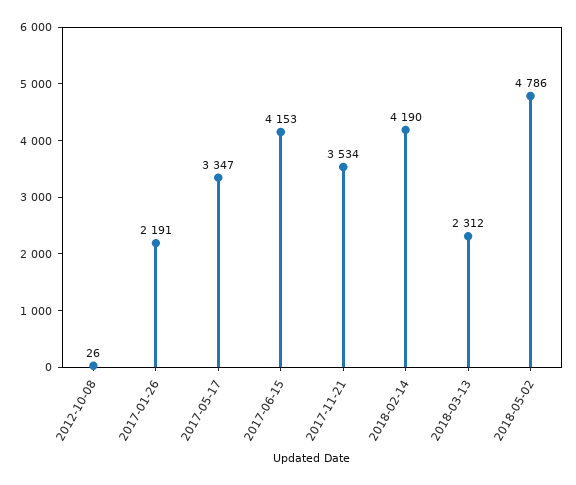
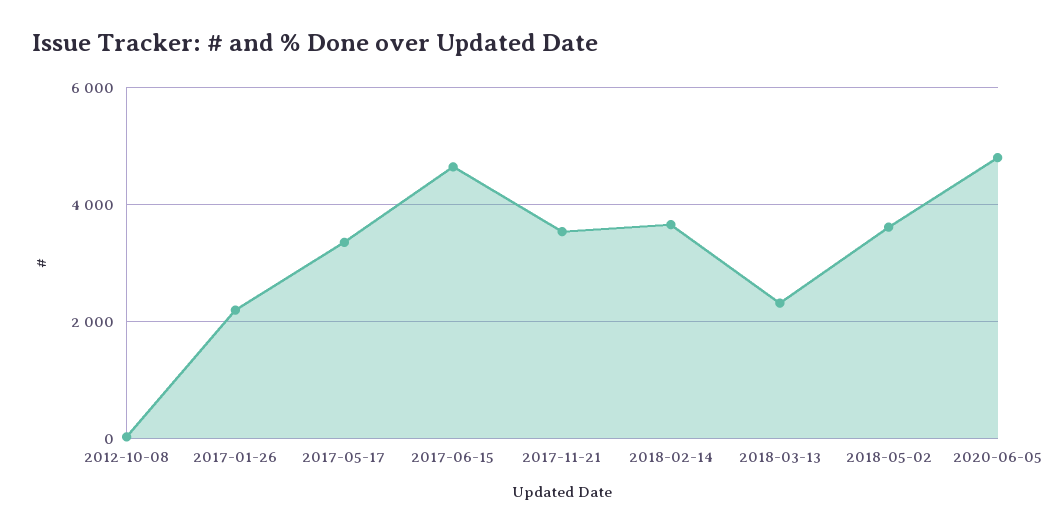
2017-06-15: 4153 -> 4600
2018-02-14: 4190 -> 3600
2018-05-02: 4786 -> 3600
2020-06-05: none -> 4800

